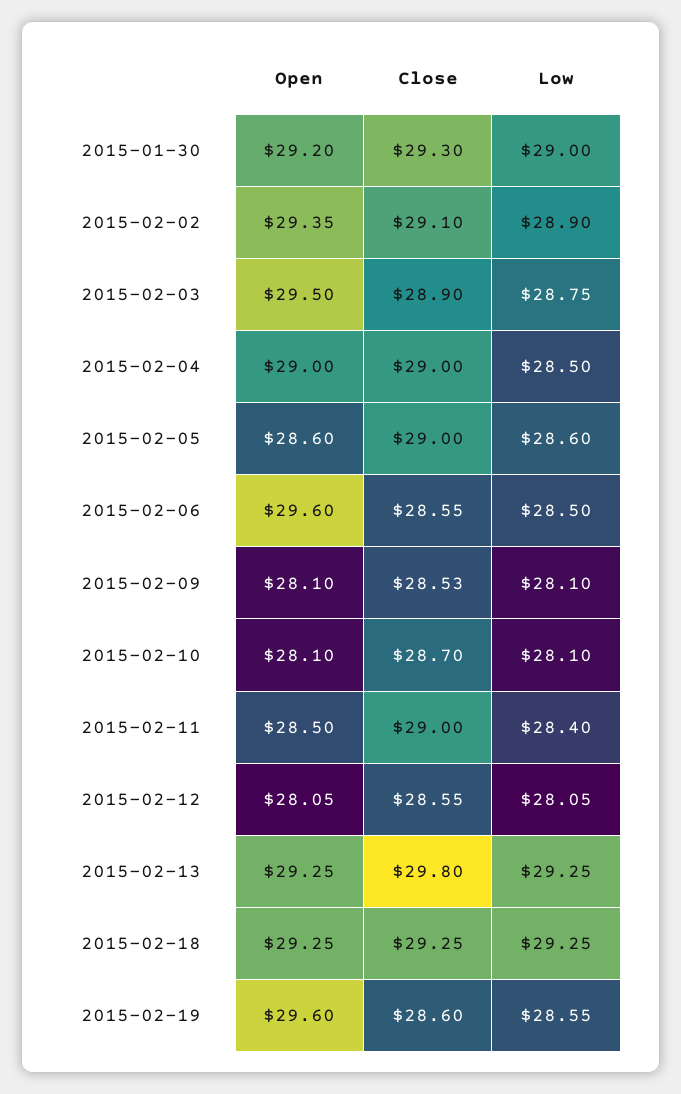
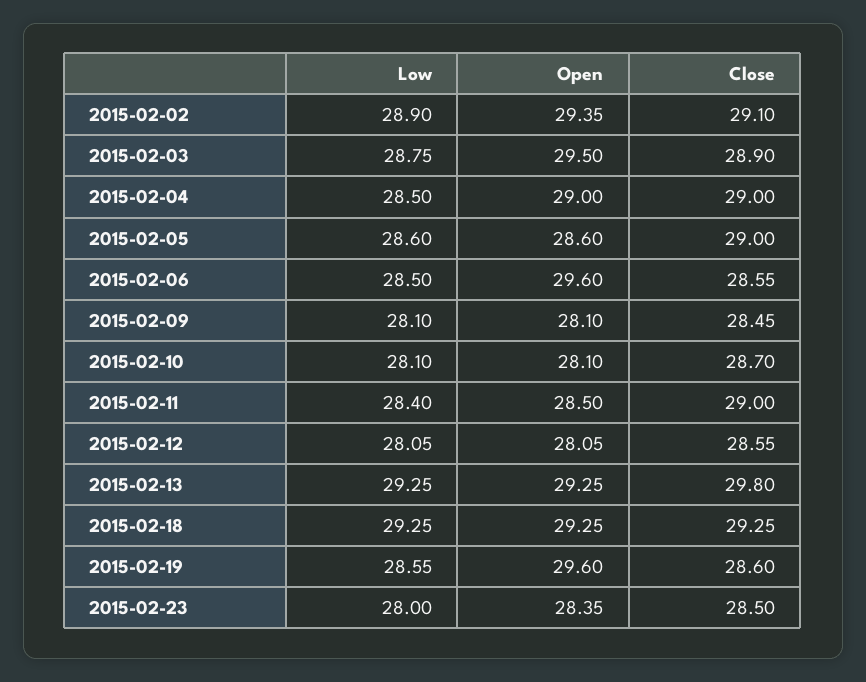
Open, 2015-01-30: 29.2 -> none
Close, 2015-01-30: 29.3 -> none
Low, 2015-01-30: 29 -> none
Close, 2015-02-09: 28.53 -> 28.45
Low, 2015-02-23: none -> 28
Open, 2015-02-23: none -> 28.35
Close, 2015-02-23: none -> 28.5

